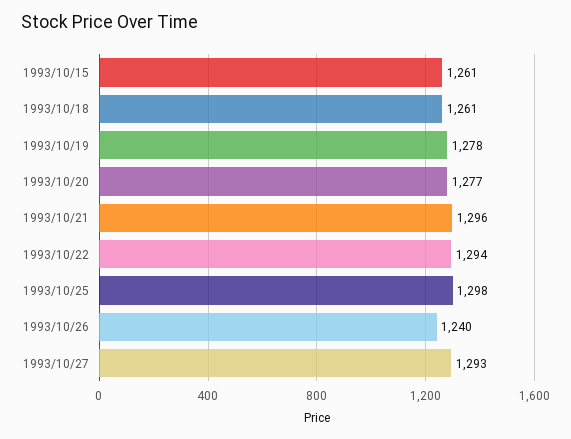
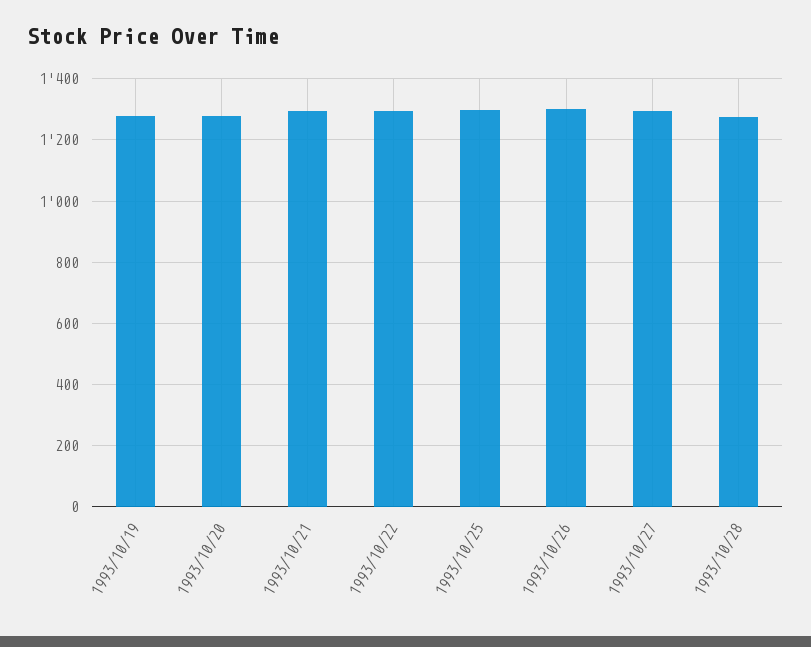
1993/10/15: 1261 -> none
1993/10/18: 1261 -> none
1993/10/26: 1240 -> 1300
1993/10/28: none -> 1280

